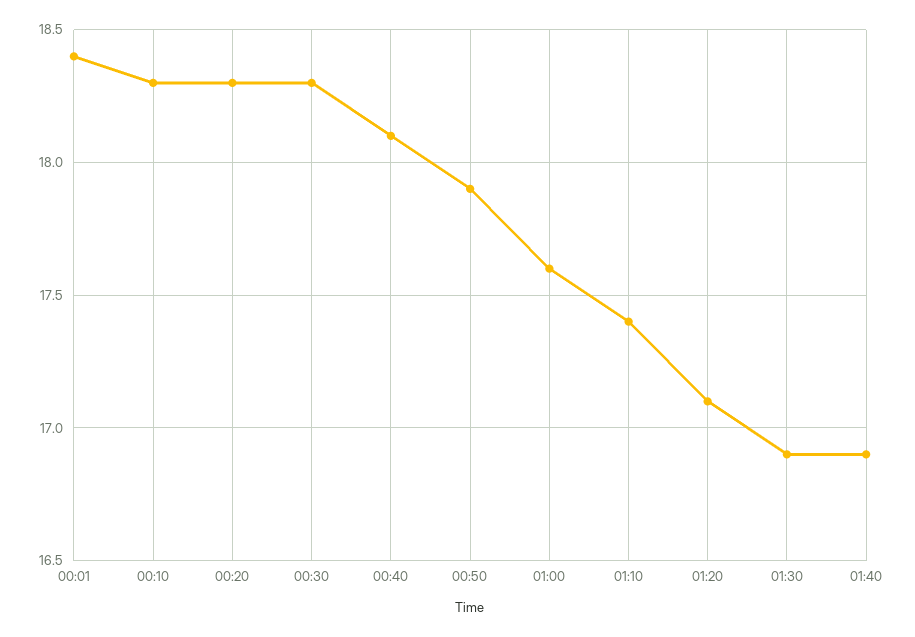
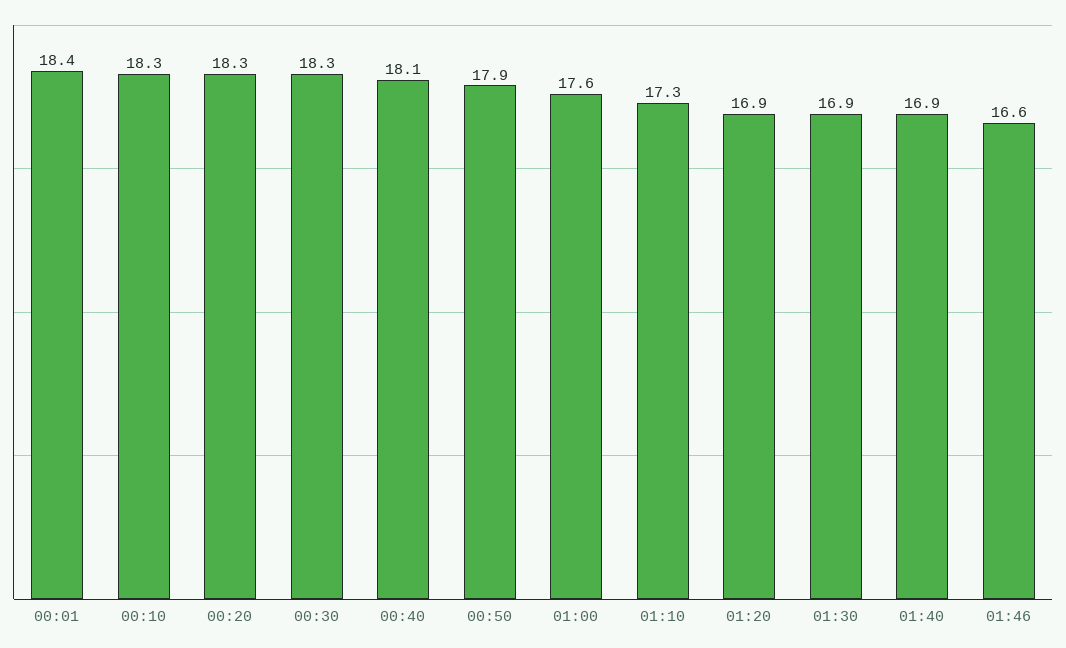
01:10: 17.4 -> 17.3
01:20: 17.1 -> 16.9
01:46: none -> 16.6

